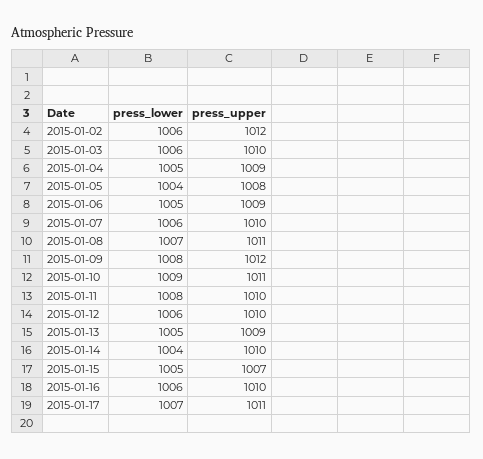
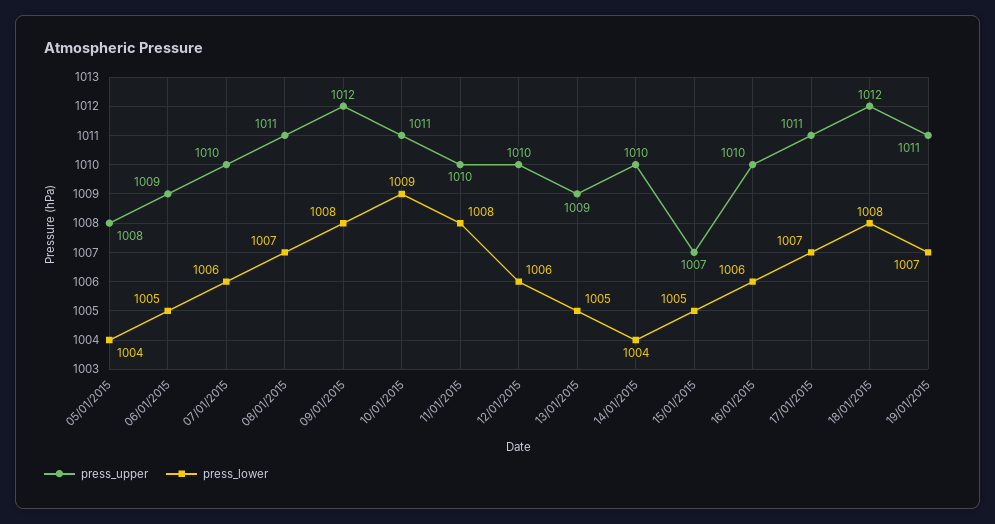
press_lower, 2015-01-02: 1006 -> none
press_upper, 2015-01-02: 1012 -> none
press_lower, 2015-01-03: 1006 -> none
press_upper, 2015-01-03: 1010 -> none
press_lower, 2015-01-04: 1005 -> none
press_upper, 2015-01-04: 1009 -> none
press_upper, 18/01/2015: none -> 1012
press_lower, 18/01/2015: none -> 1008
press_upper, 19/01/2015: none -> 1011
press_lower, 19/01/2015: none -> 1007

